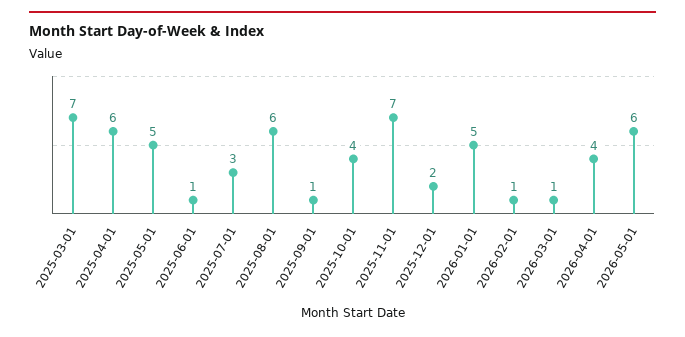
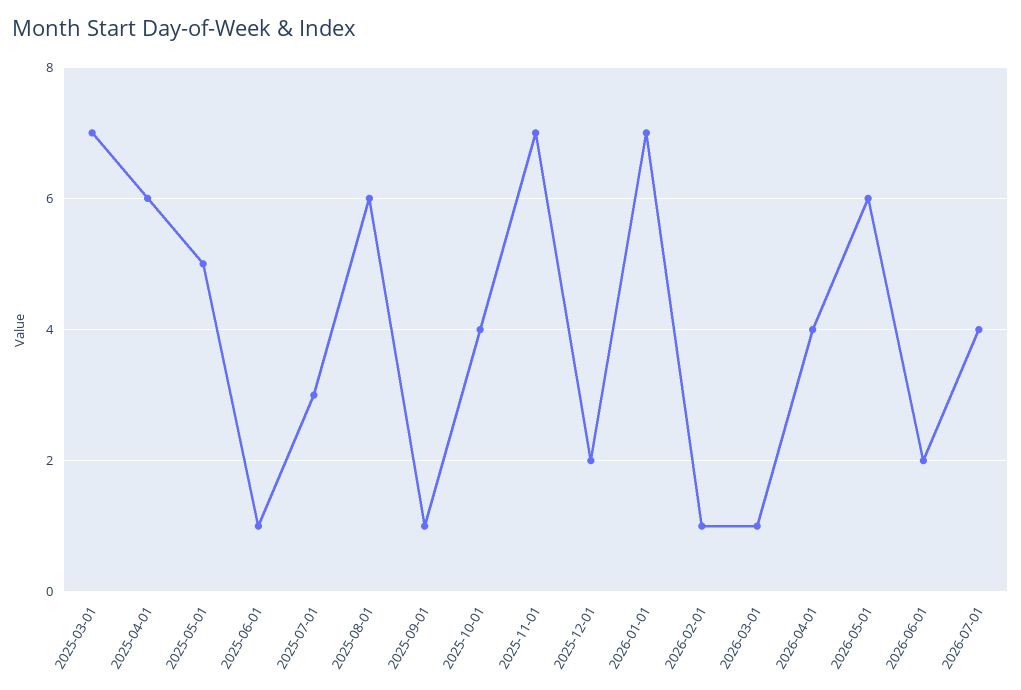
2026-01-01: 5 -> 7
2026-06-01: none -> 2
2026-07-01: none -> 4

